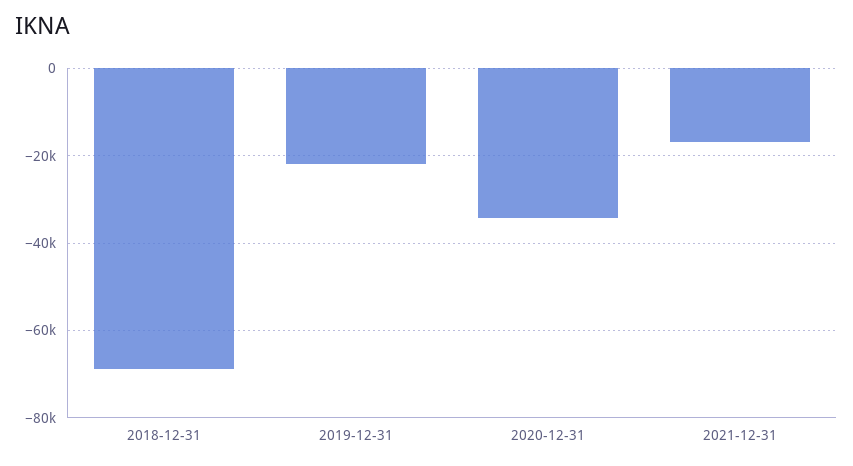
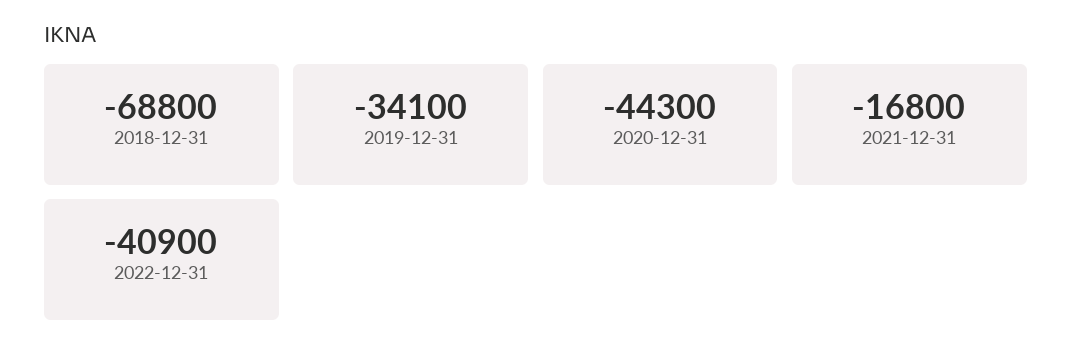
2019-12-31: -22000 -> -34100
2020-12-31: -34000 -> -44300
2022-12-31: none -> -40900

